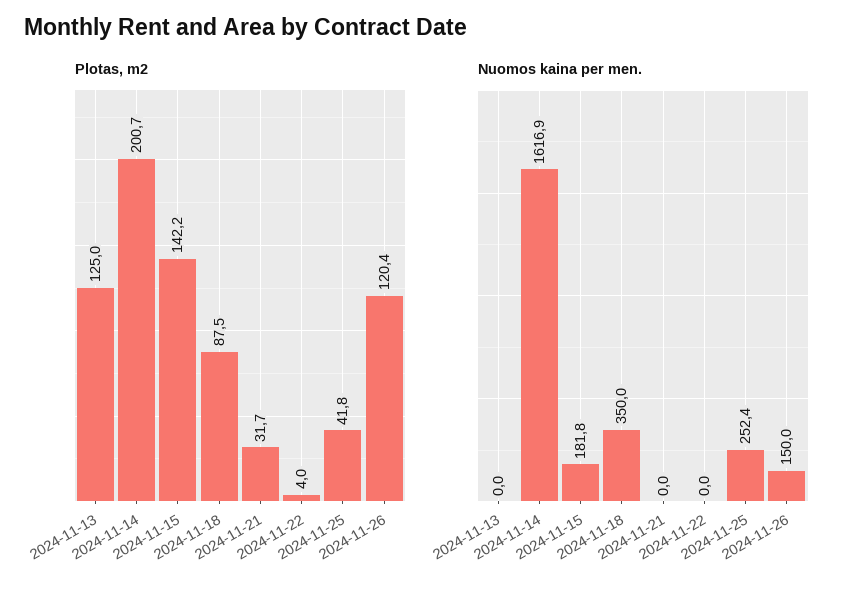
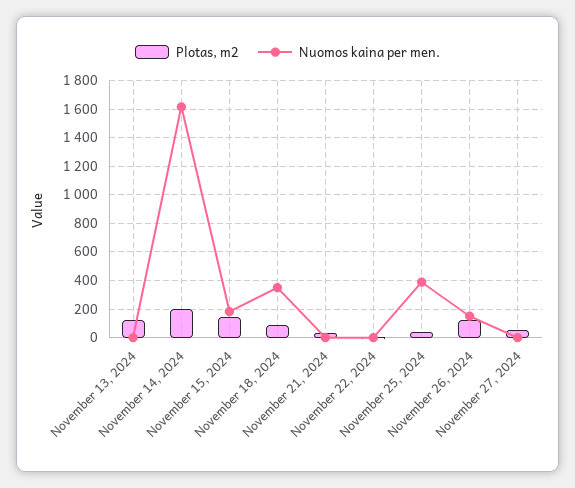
Nuomos kaina per men., 2024-11-25: 252.4 -> 400
Plotas, m2, November 27, 2024: none -> 50
Nuomos kaina per men., November 27, 2024: none -> 0

